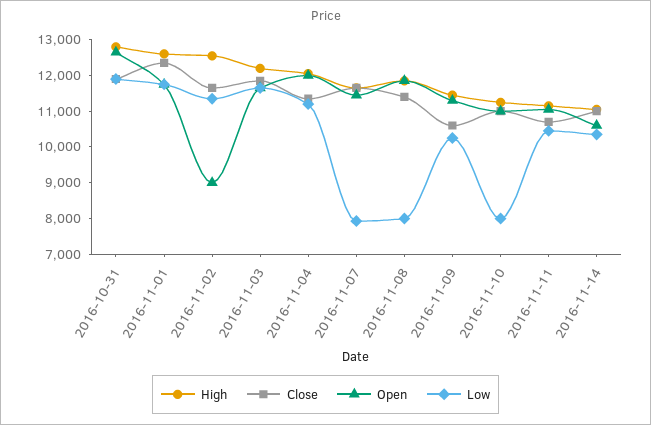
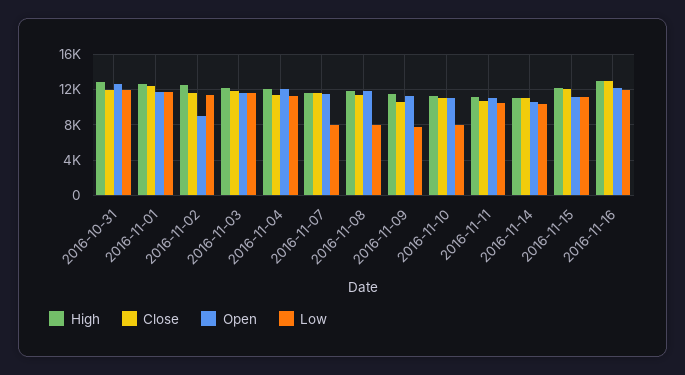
Low, 2016-11-09: 10250 -> 8000
High, 2016-11-15: none -> 12000
Close, 2016-11-15: none -> 12000
Open, 2016-11-15: none -> 11000
Low, 2016-11-15: none -> 11000
High, 2016-11-16: none -> 13000
Close, 2016-11-16: none -> 13000
Open, 2016-11-16: none -> 12000
Low, 2016-11-16: none -> 12000

